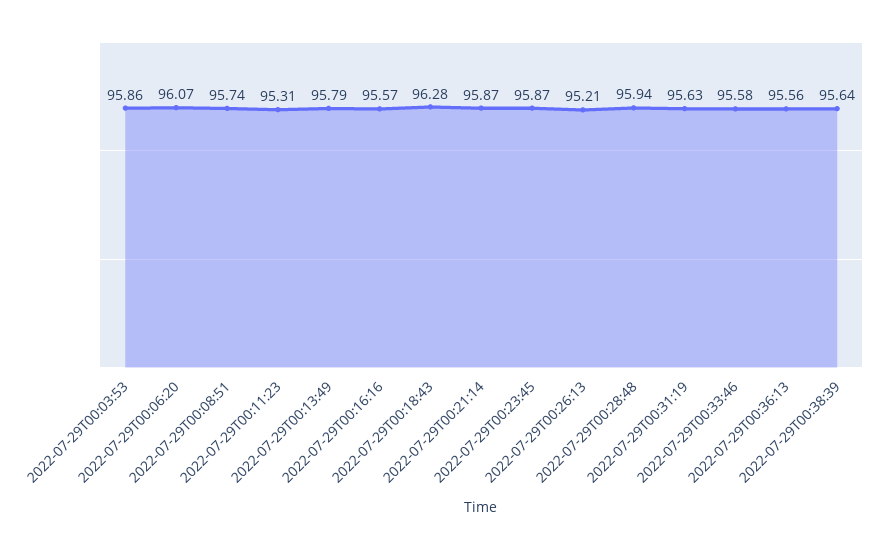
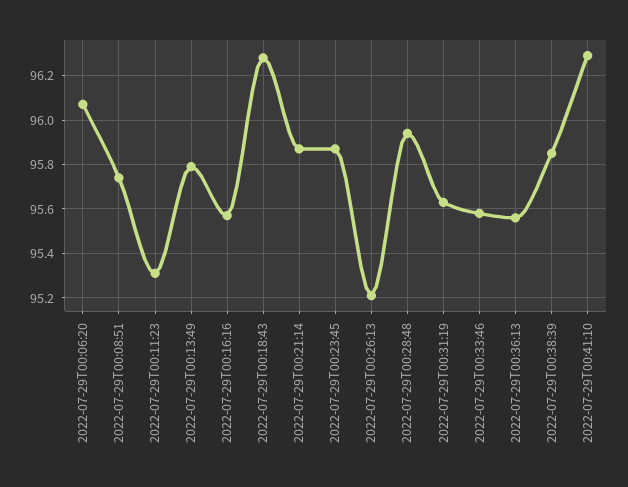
2022-07-29T00:03:53: 95.86 -> none
2022-07-29T00:38:39: 95.64 -> 95.85
2022-07-29T00:41:10: none -> 96.3

